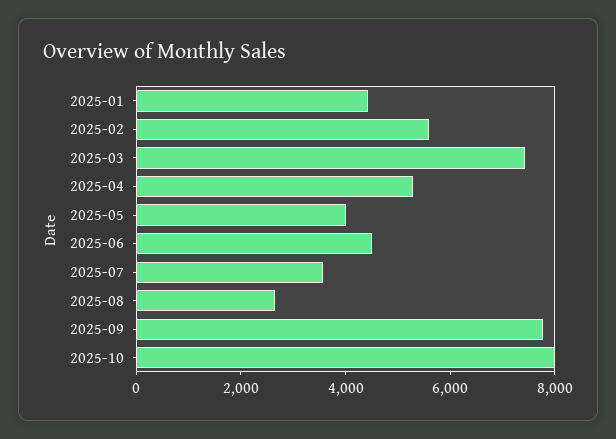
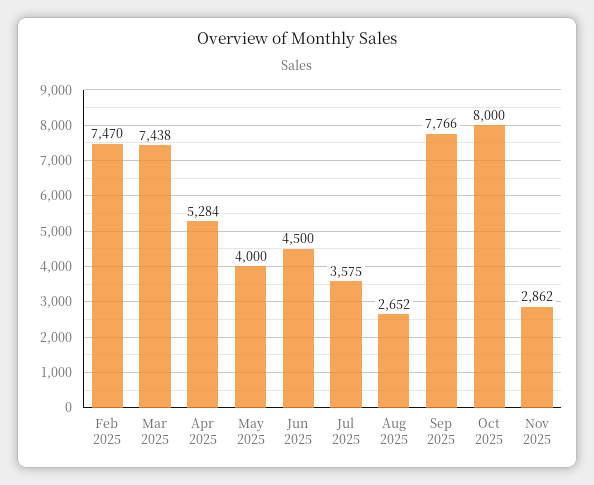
2025-01: 4500 -> none
2025-02: 5500 -> 7470
Nov 2025: none -> 2862

